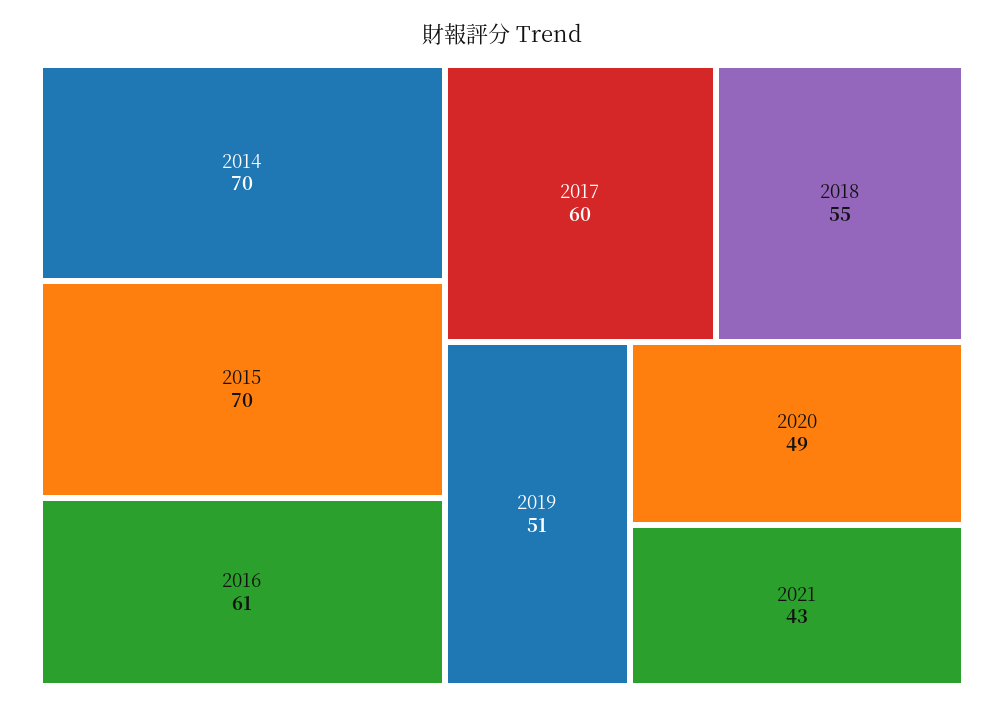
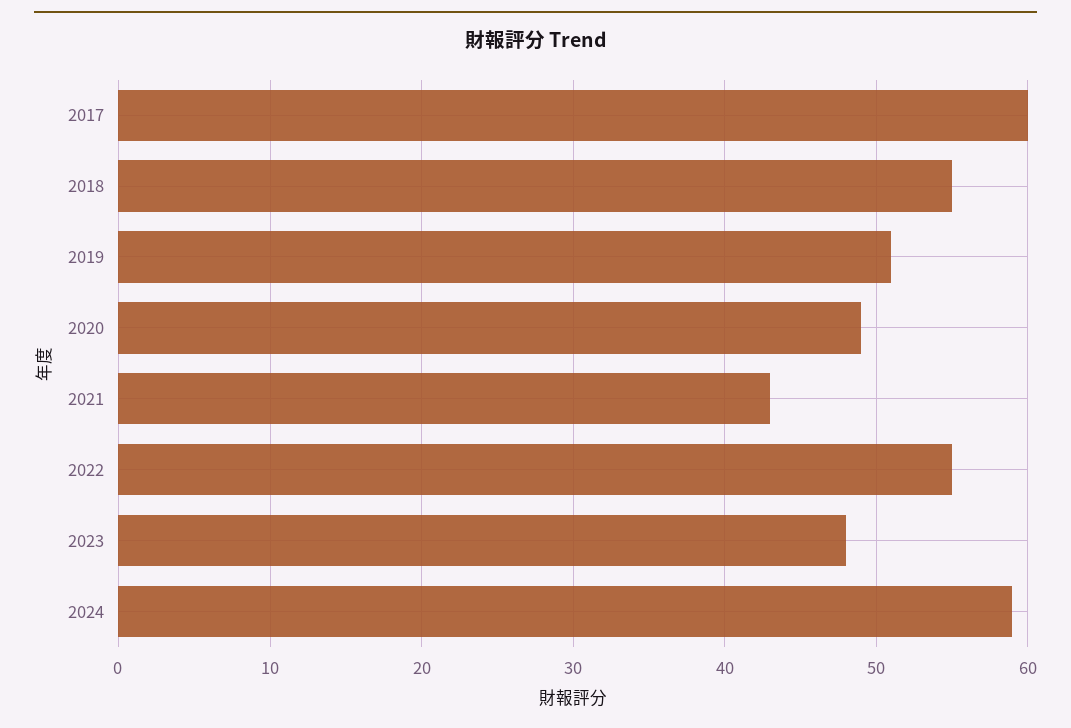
2014: 70 -> none
2015: 70 -> none
2016: 61 -> none
2022: none -> 55
2023: none -> 48
2024: none -> 59

